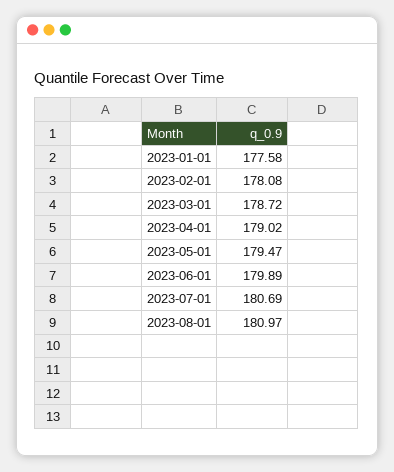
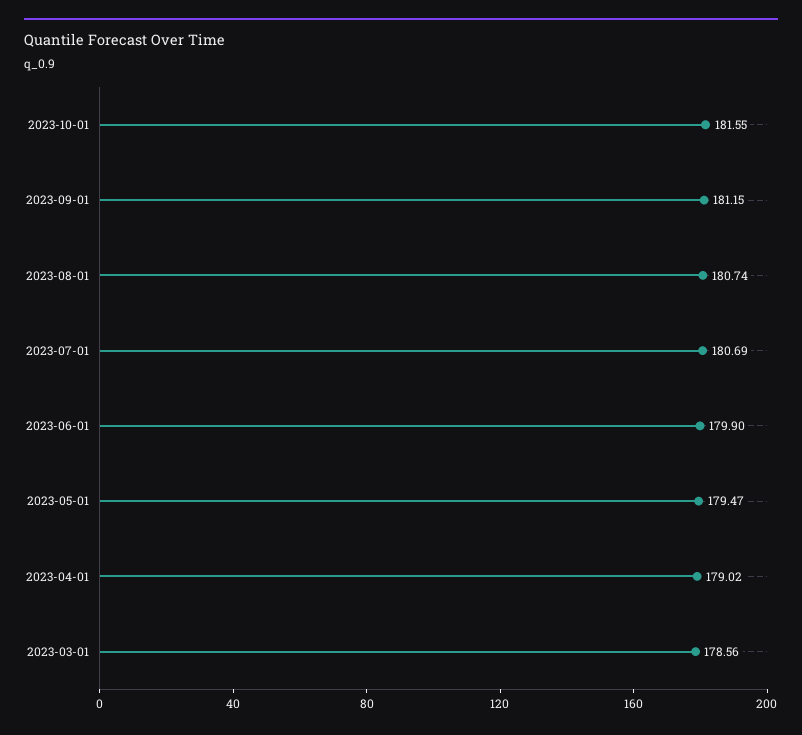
2023-01-01: 177.58 -> none
2023-02-01: 178.08 -> none
2023-03-01: 178.72 -> 178.56
2023-06-01: 179.89 -> 179.9
2023-08-01: 180.97 -> 180.74
2023-10-01: none -> 181.55
2023-09-01: none -> 181.15

